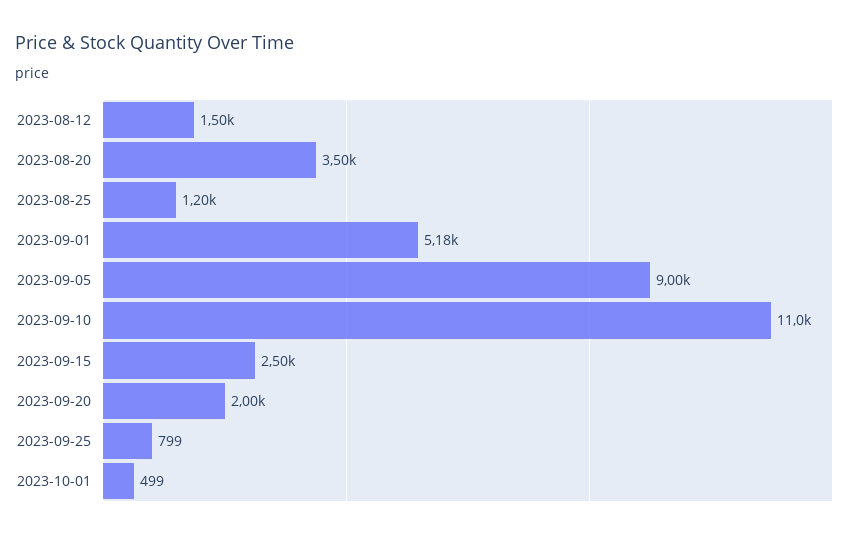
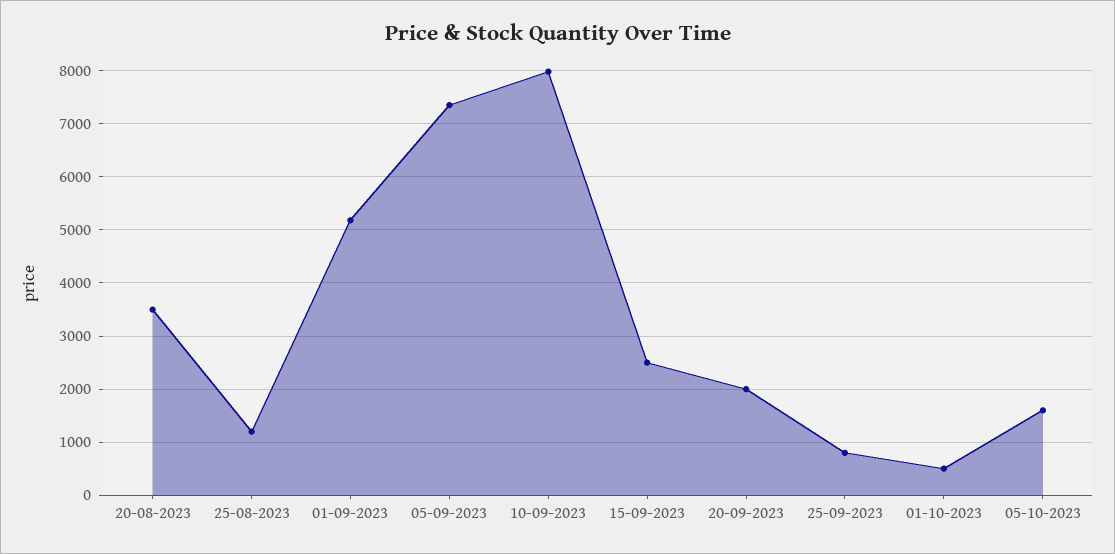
2023-08-12: 1500 -> none
2023-09-05: 9000 -> 7400
2023-09-10: 11000 -> 8000
05-10-2023: none -> 1600

